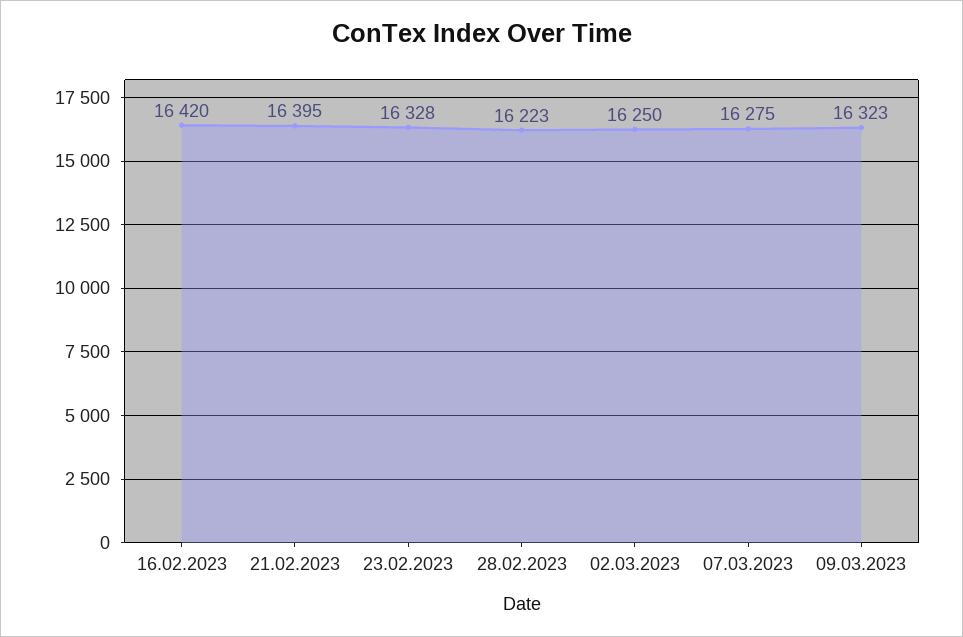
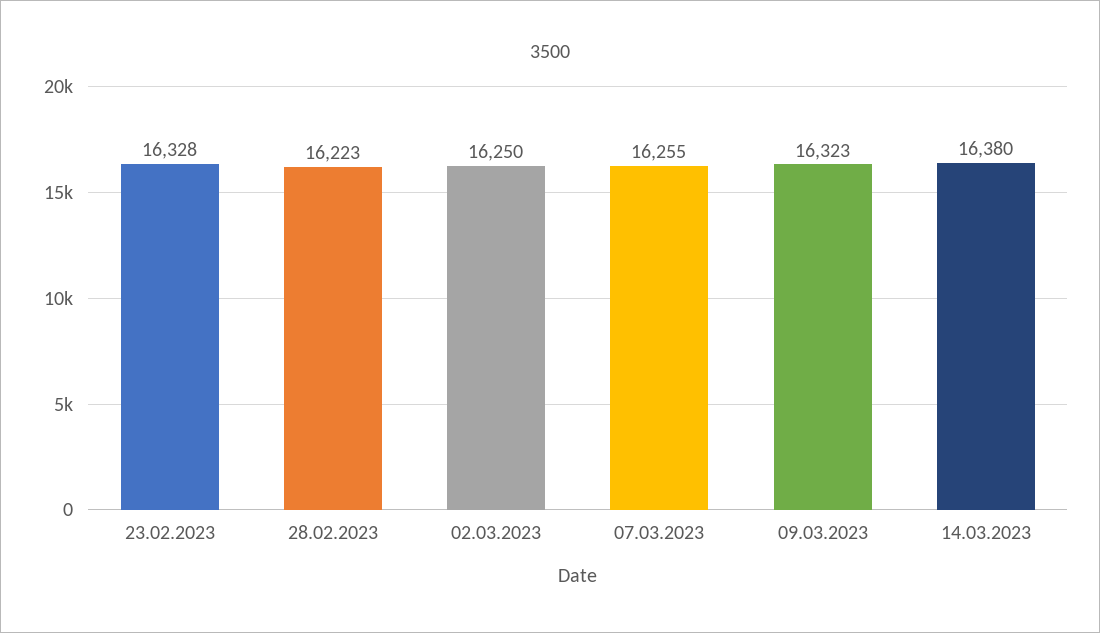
16.02.2023: 16420 -> none
21.02.2023: 16395 -> none
07.03.2023: 16275 -> 16255
14.03.2023: none -> 16380

